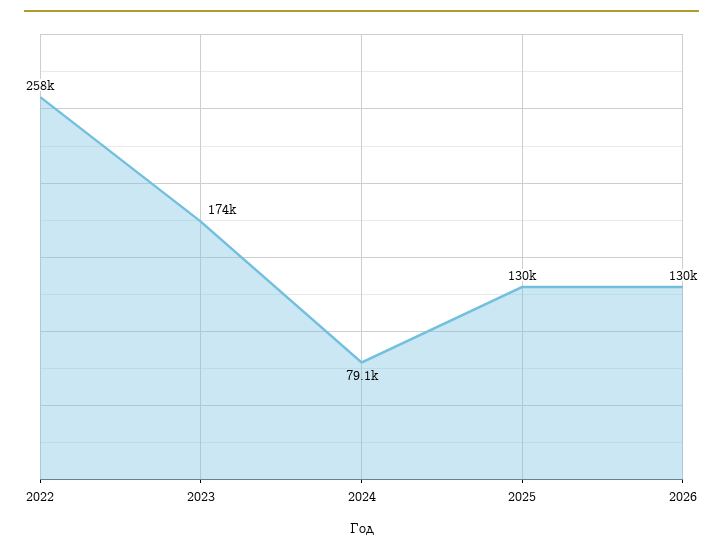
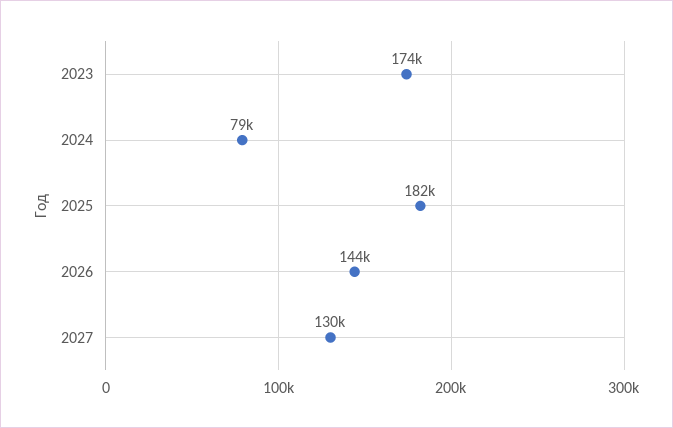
2022: 258000 -> none
2025: 130000 -> 182000
2026: 130000 -> 144000
2027: none -> 130000

